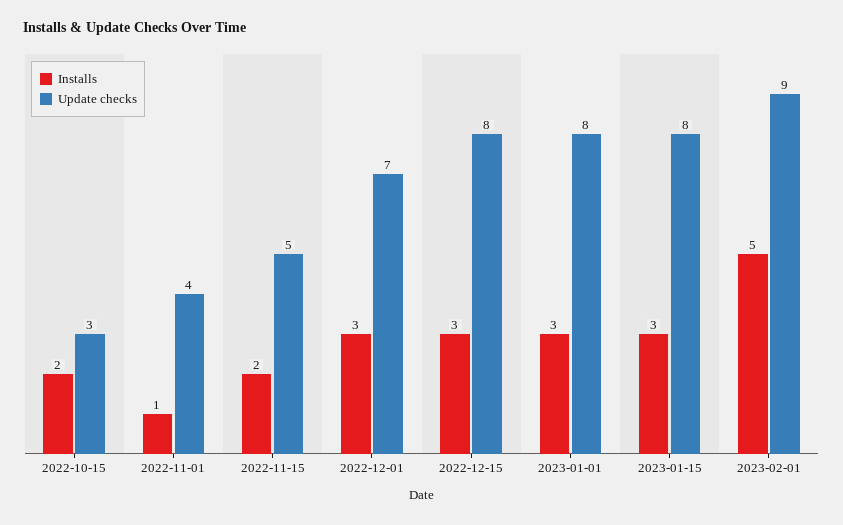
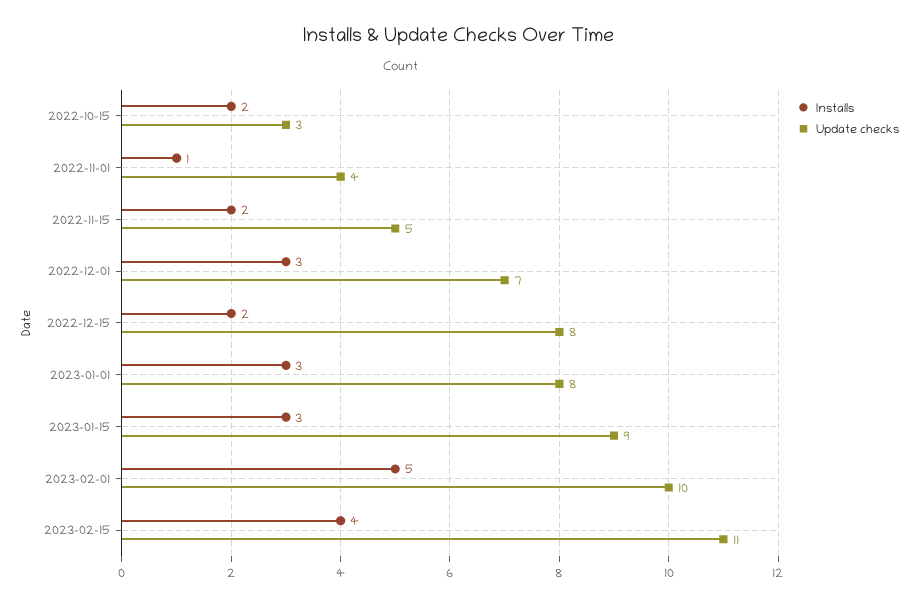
Installs, 2022-12-15: 3 -> 2
Update checks, 2023-01-15: 8 -> 9
Update checks, 2023-02-01: 9 -> 10
Installs, 2023-02-15: none -> 4
Update checks, 2023-02-15: none -> 11

